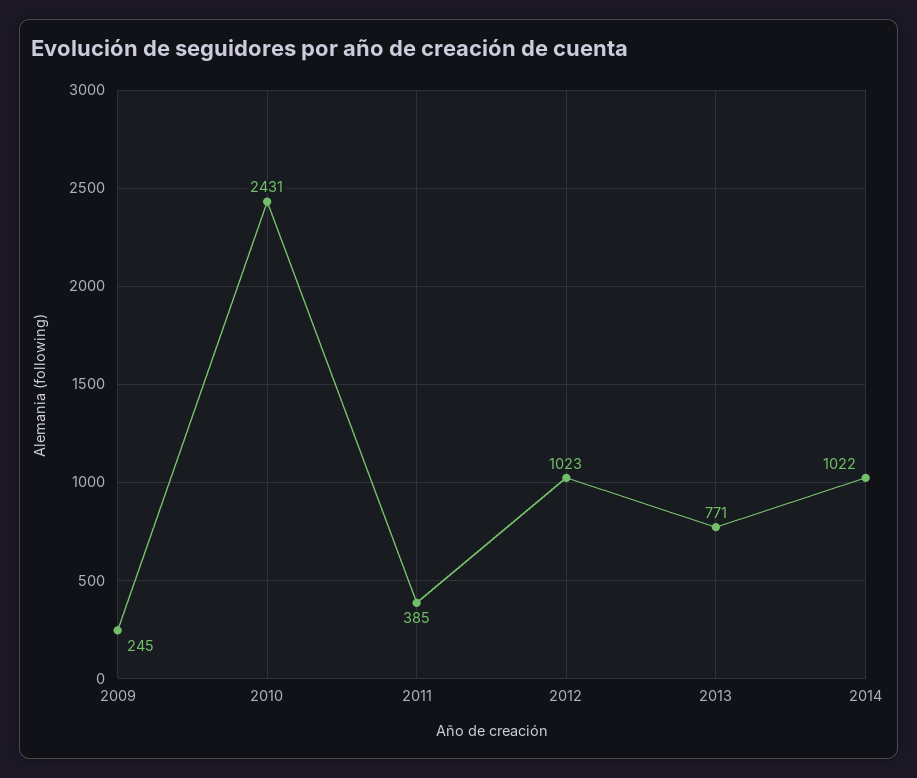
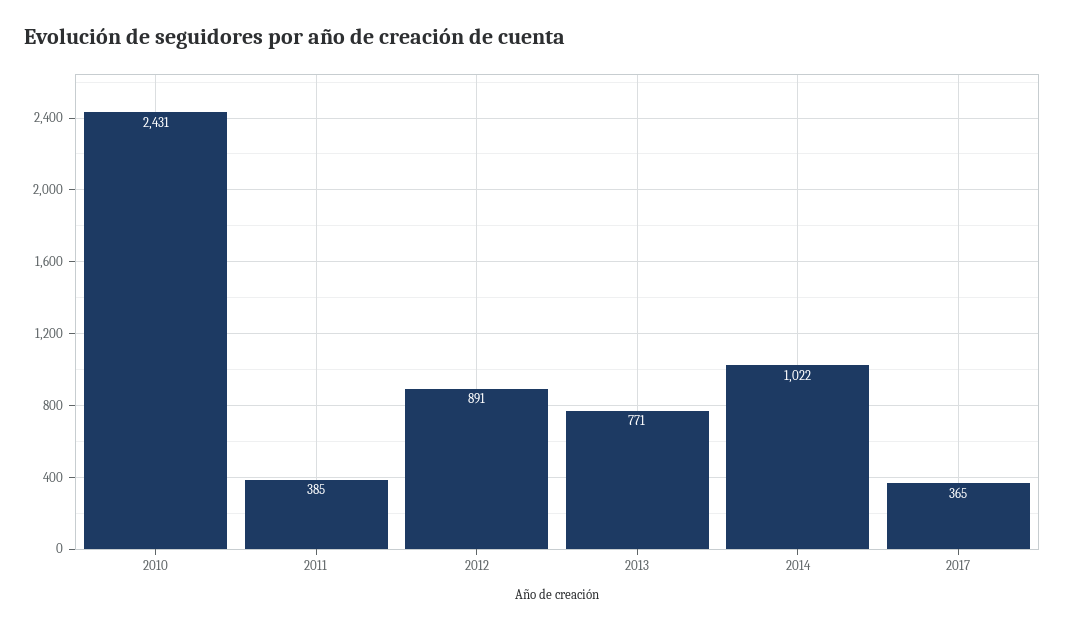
2009: 245 -> none
2012: 1023 -> 891
2017: none -> 365

